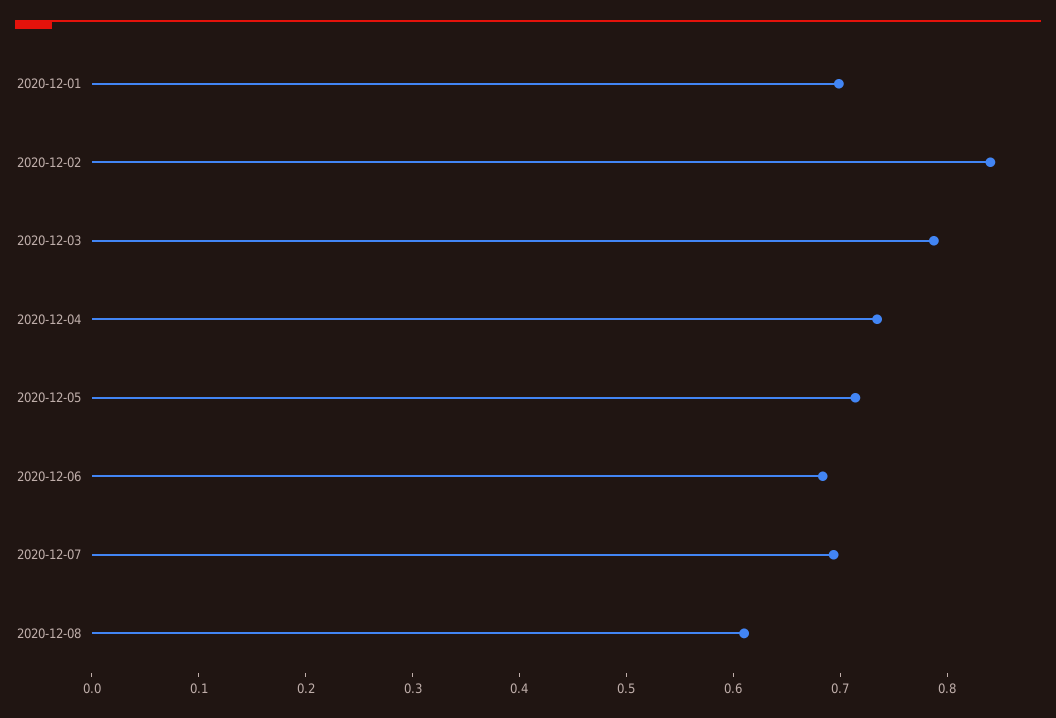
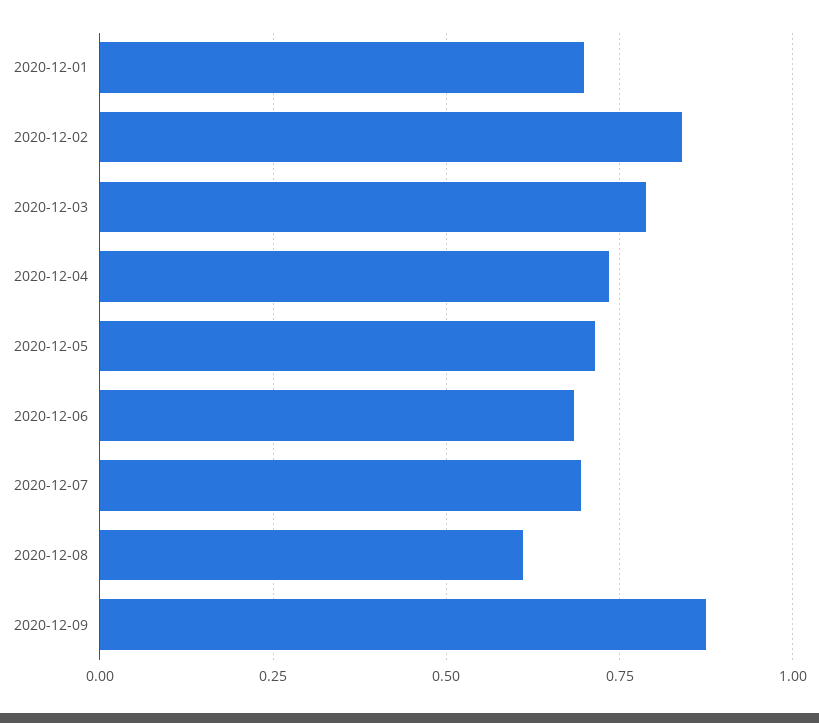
2020-12-09: none -> 0.875

